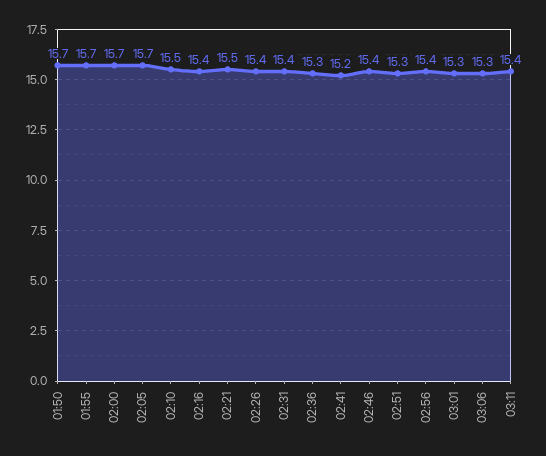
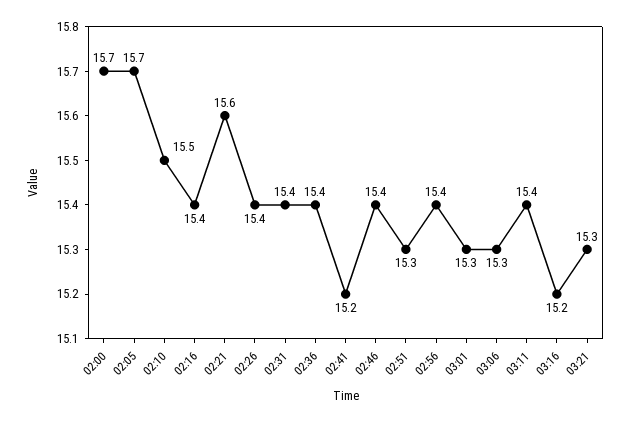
01:50: 15.7 -> none
01:55: 15.7 -> none
02:21: 15.5 -> 15.6
02:36: 15.3 -> 15.4
03:16: none -> 15.2
03:21: none -> 15.3

